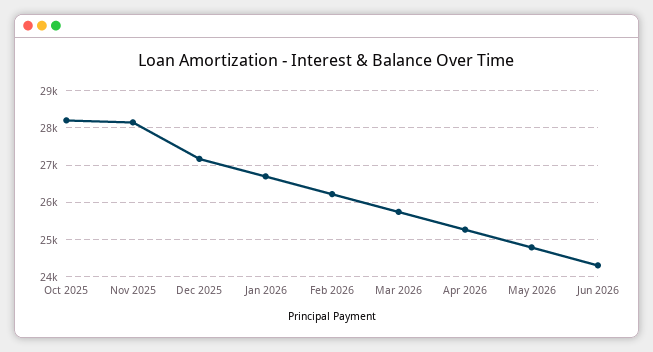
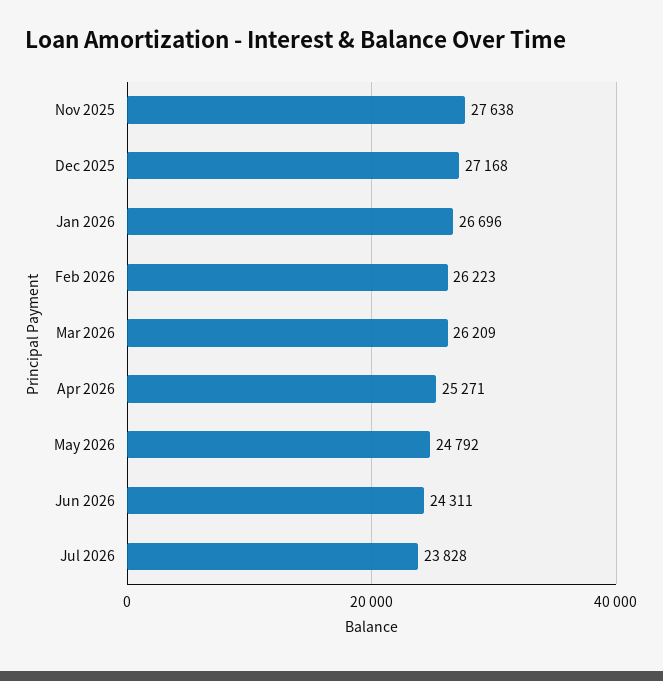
Oct 2025: 28200 -> none
Nov 2025: 28200 -> 27638
Mar 2026: 25800 -> 26209
Jul 2026: none -> 23828

